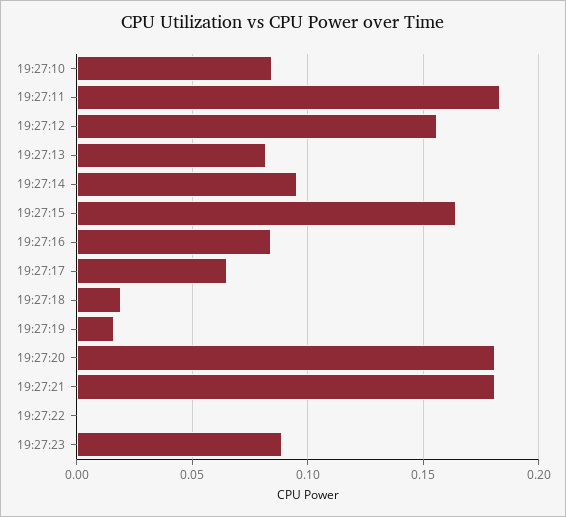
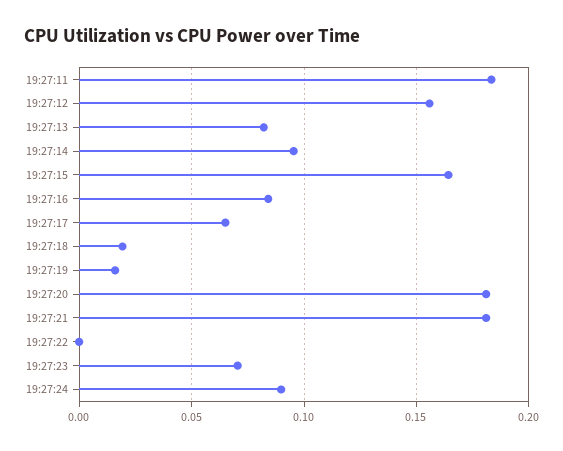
19:27:10: 0.085 -> none
19:27:23: 0.09 -> 0.07
19:27:24: none -> 0.09

